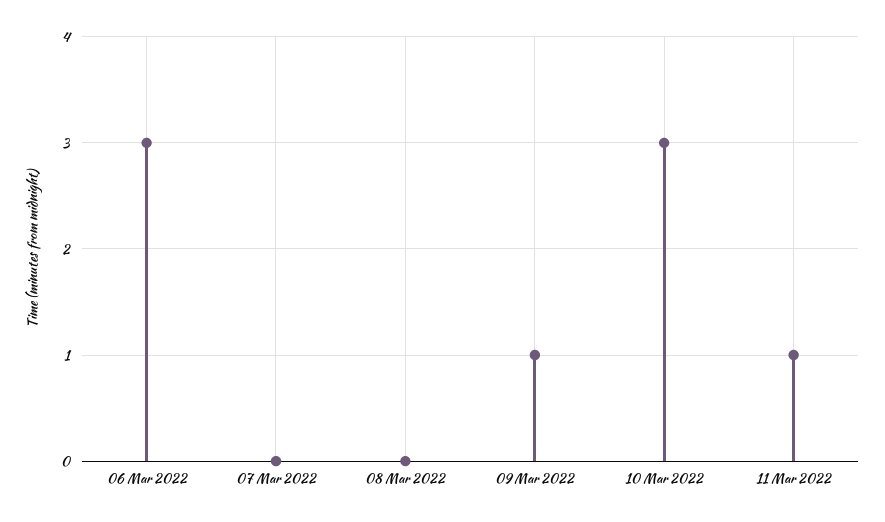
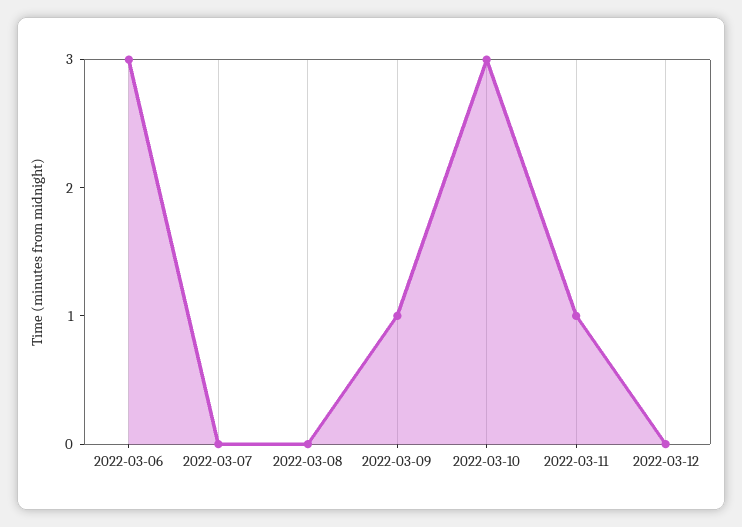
2022-03-12: none -> 0

